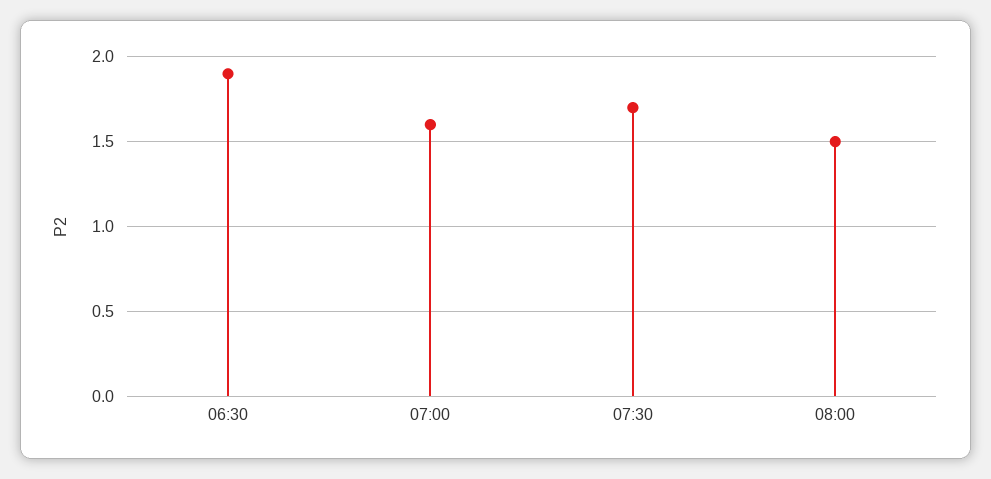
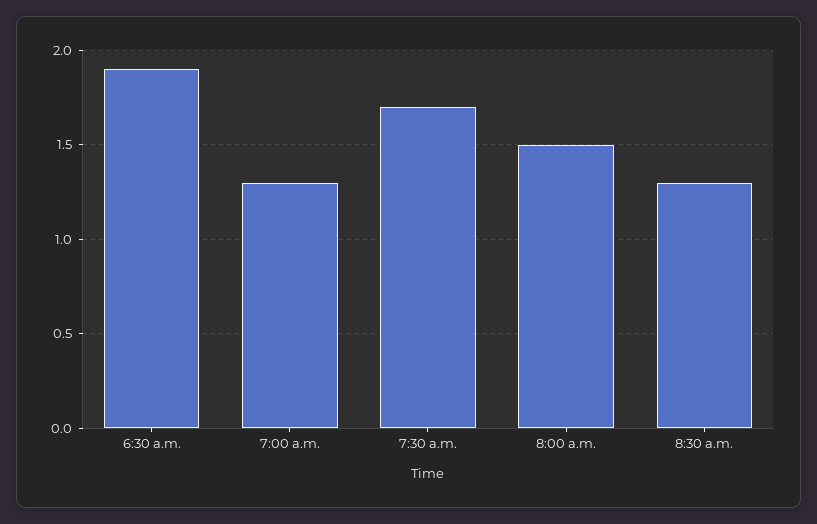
07:00: 1.6 -> 1.3
8:30 a.m.: none -> 1.3

